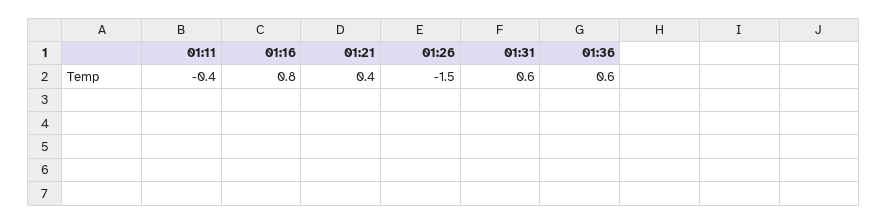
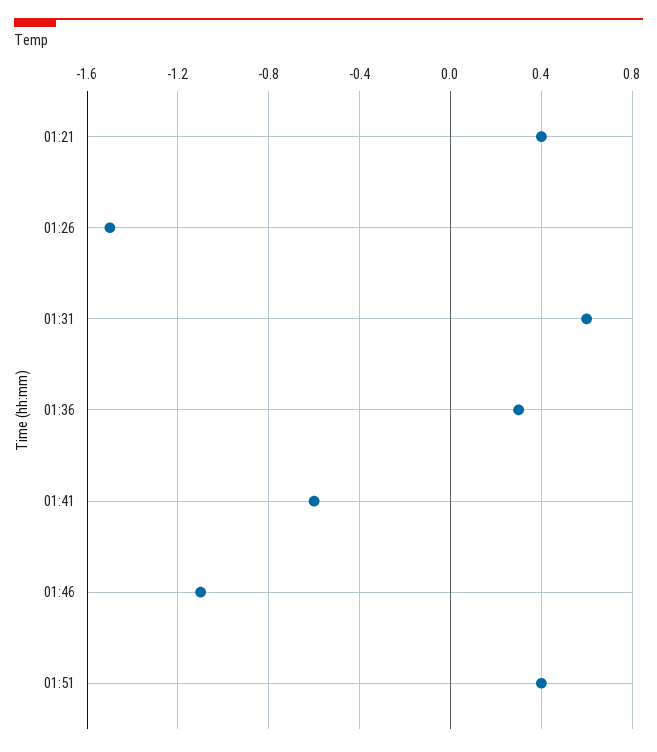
01:11: -0.4 -> none
01:16: 0.8 -> none
01:36: 0.6 -> 0.3
01:41: none -> -0.6
01:46: none -> -1.1
01:51: none -> 0.4

